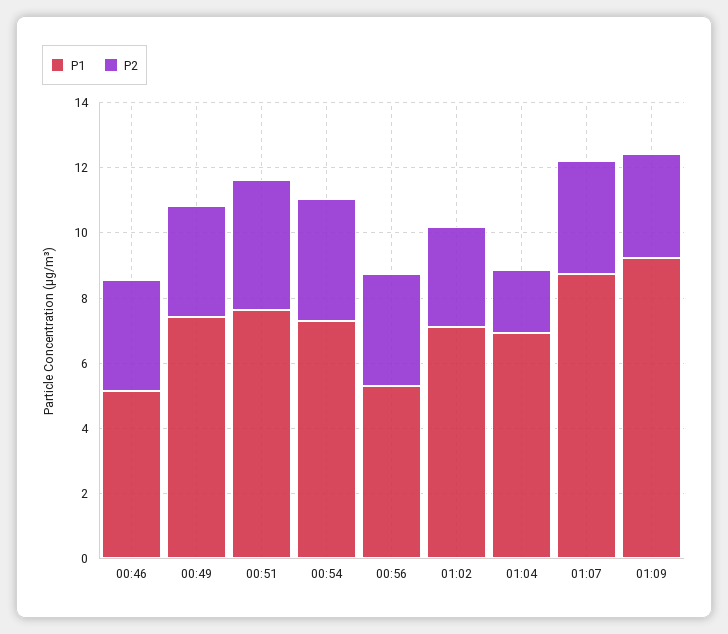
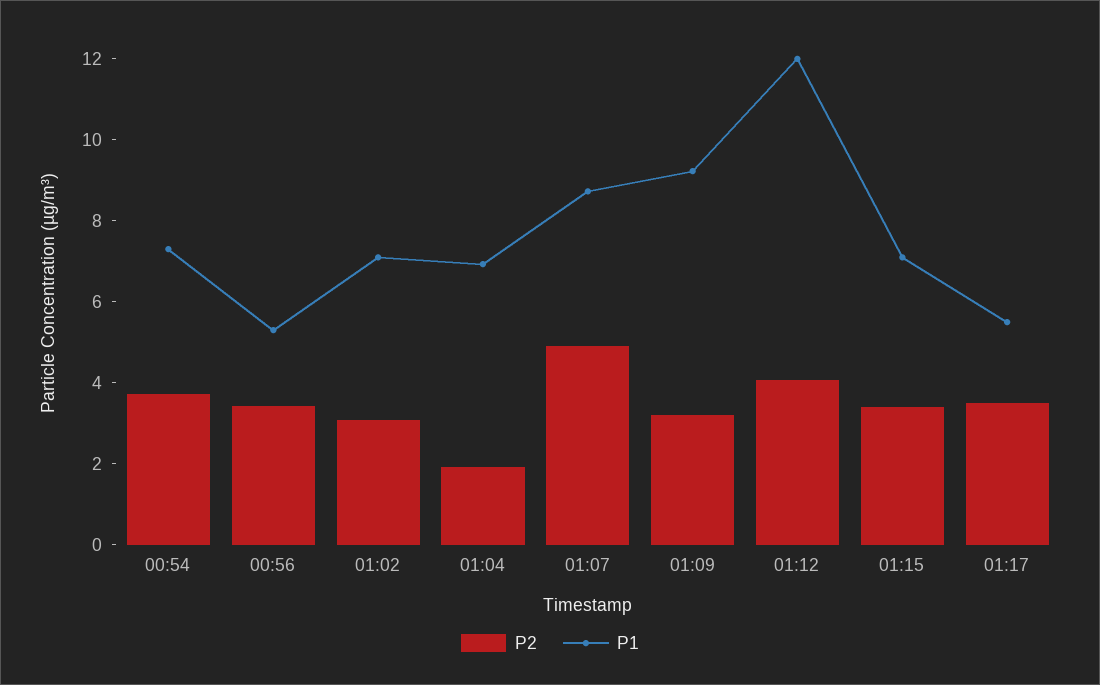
P1, 00:46: 5 -> none
P2, 00:46: 3.5 -> none
P1, 00:49: 7.5 -> none
P2, 00:49: 3.5 -> none
P1, 00:51: 7.5 -> none
P2, 00:51: 4 -> none
P2, 01:07: 3.5 -> 5
P2, 01:12: none -> 4
P1, 01:12: none -> 12
P2, 01:15: none -> 3.5
P1, 01:15: none -> 7
P2, 01:17: none -> 3.5
P1, 01:17: none -> 5.5

